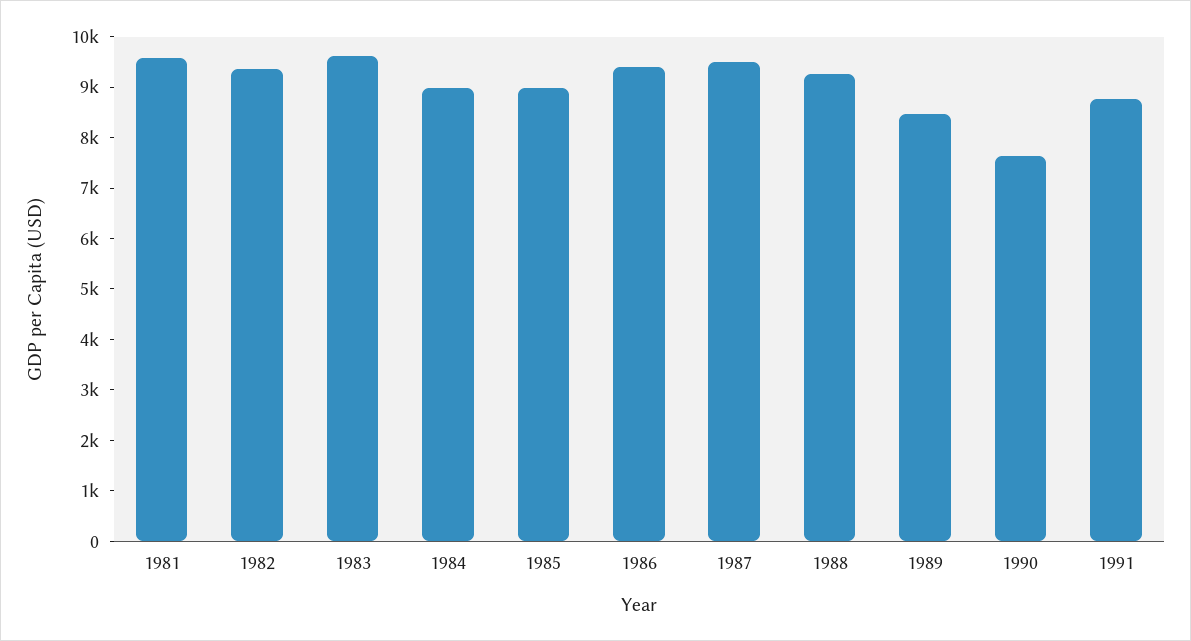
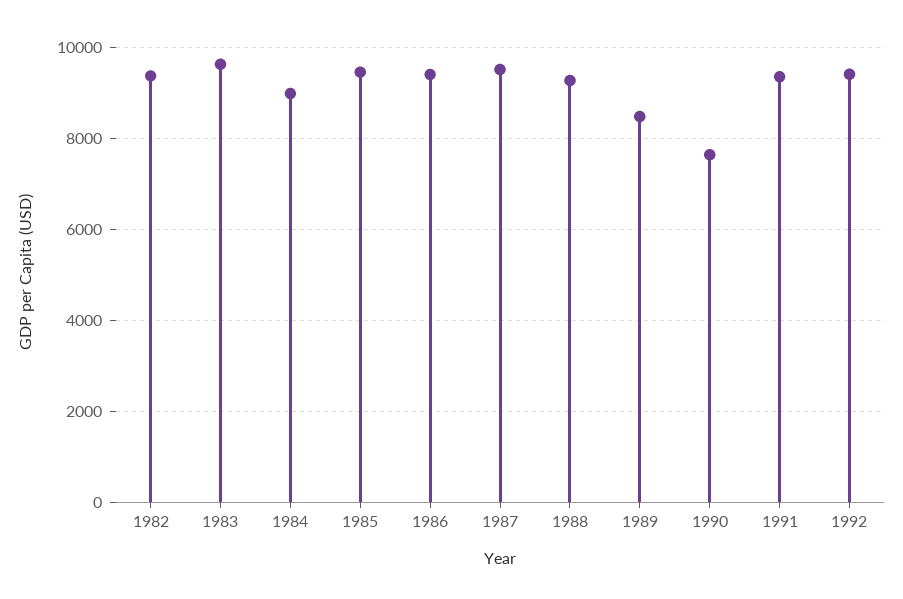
1981: 9600 -> none
1985: 9000 -> 9400
1991: 8800 -> 9400
1992: none -> 9400

